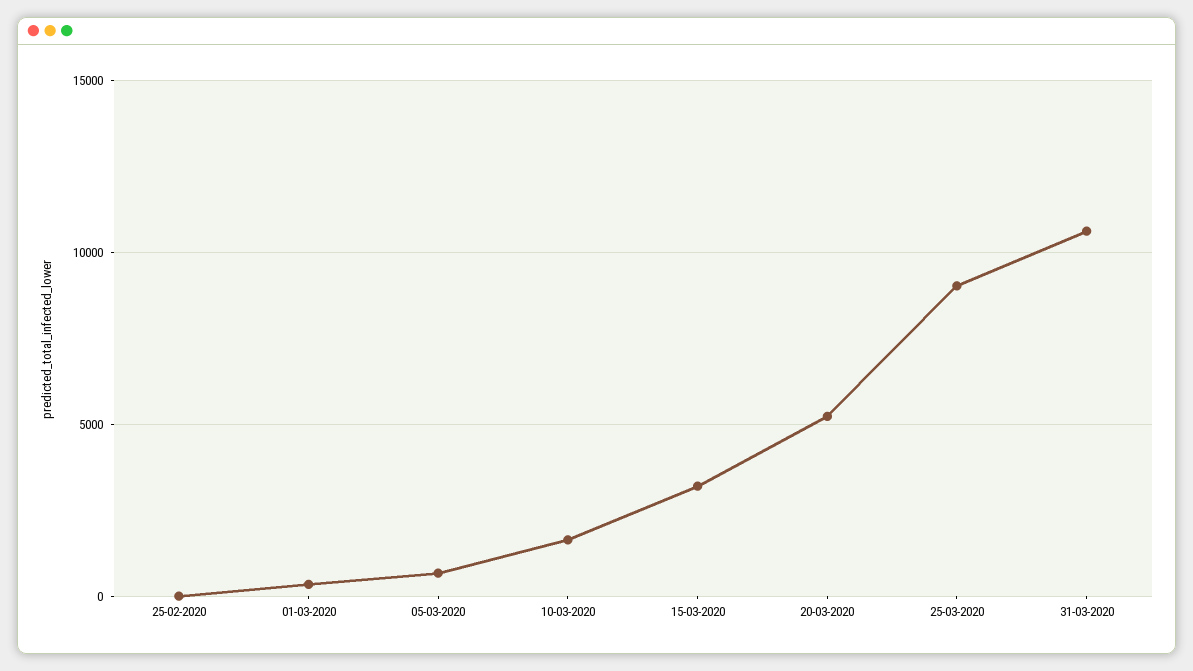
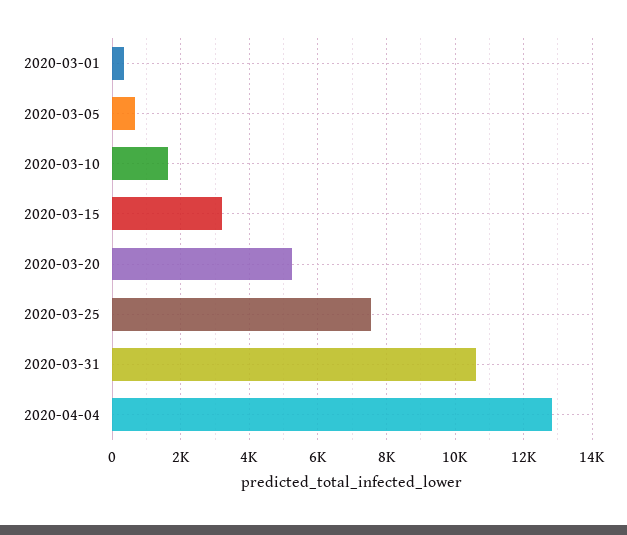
25-02-2020: 0 -> none
25-03-2020: 9000 -> 7600
2020-04-04: none -> 12800

